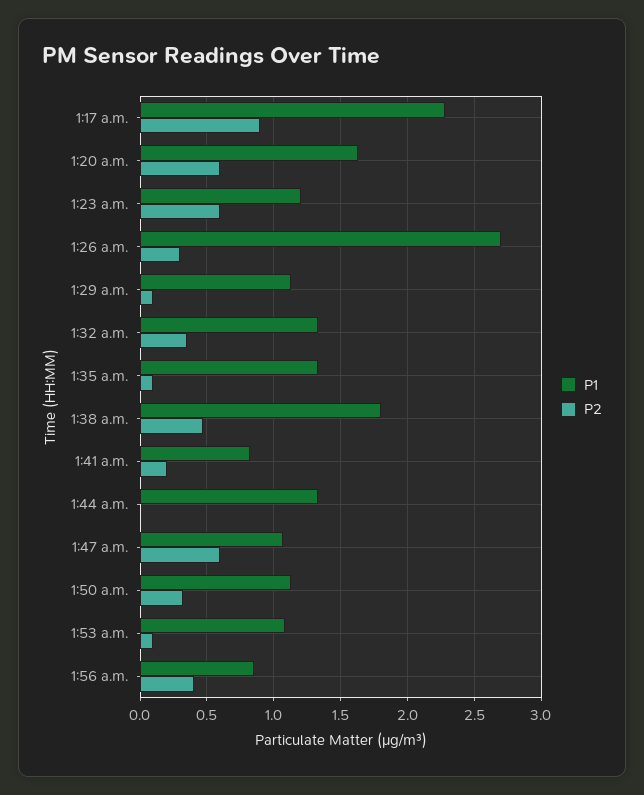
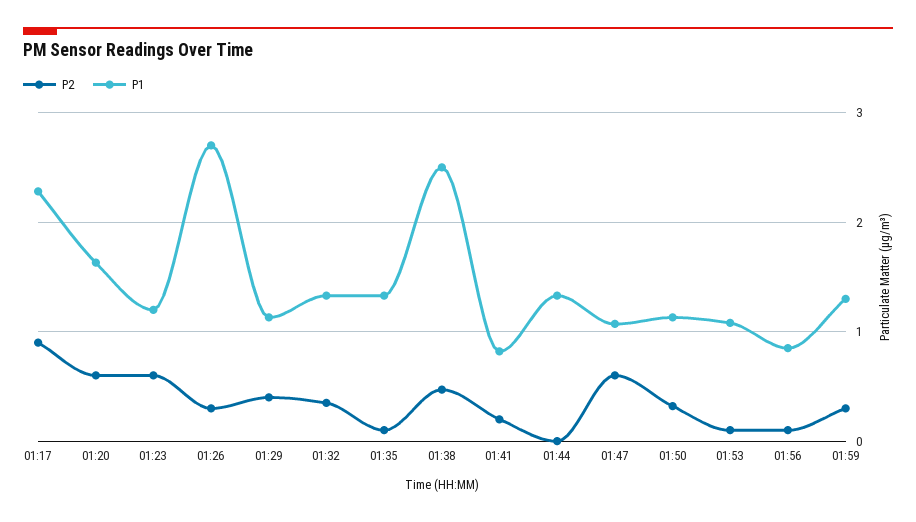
P2, 1:29 a.m.: 0.1 -> 0.4
P1, 1:38 a.m.: 1.8 -> 2.5
P2, 1:56 a.m.: 0.4 -> 0.1
P2, 01:59: none -> 0.3
P1, 01:59: none -> 1.3

